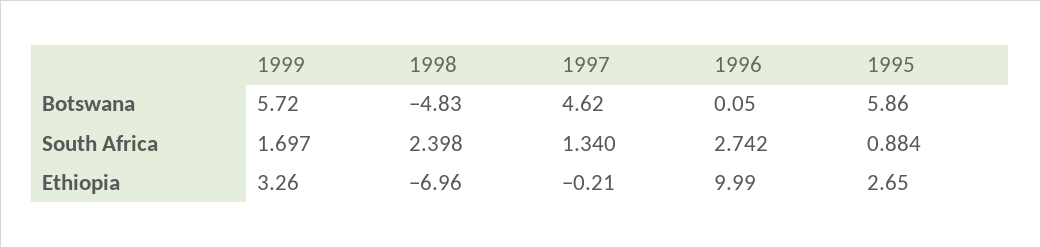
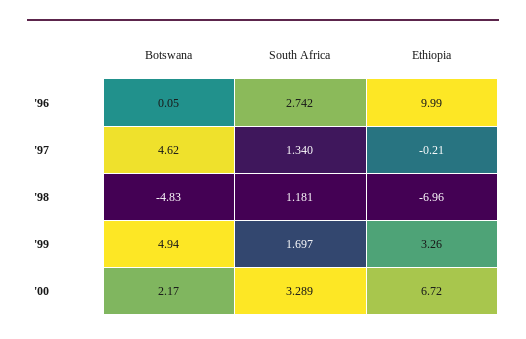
1999, Botswana: 5.72 -> 4.94
1995, Botswana: 5.86 -> none
1998, South Africa: 2.398 -> 1.181
1995, South Africa: 0.884 -> none
1995, Ethiopia: 2.65 -> none
'00, Botswana: none -> 2.17
'00, South Africa: none -> 3.289
'00, Ethiopia: none -> 6.72

